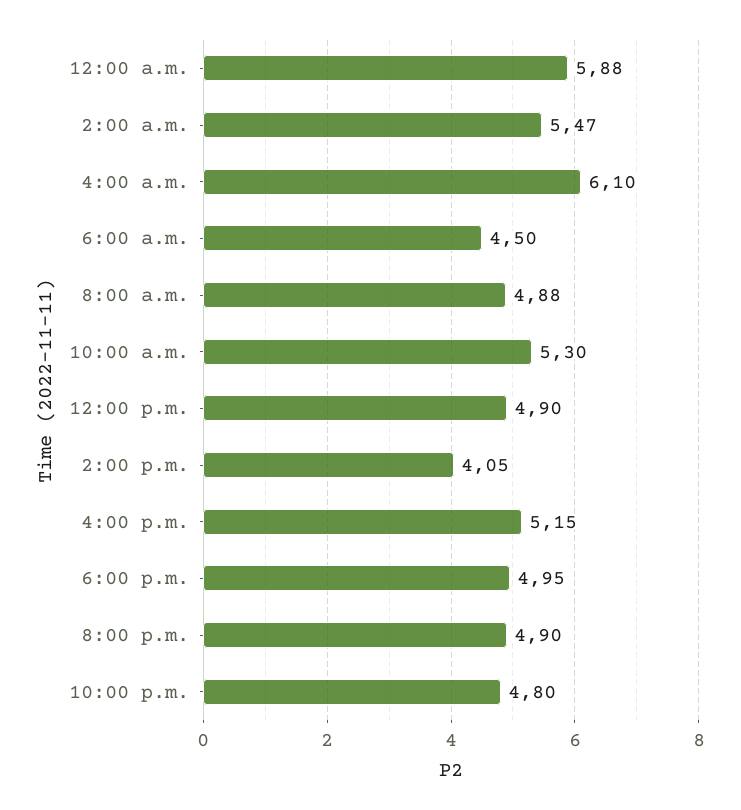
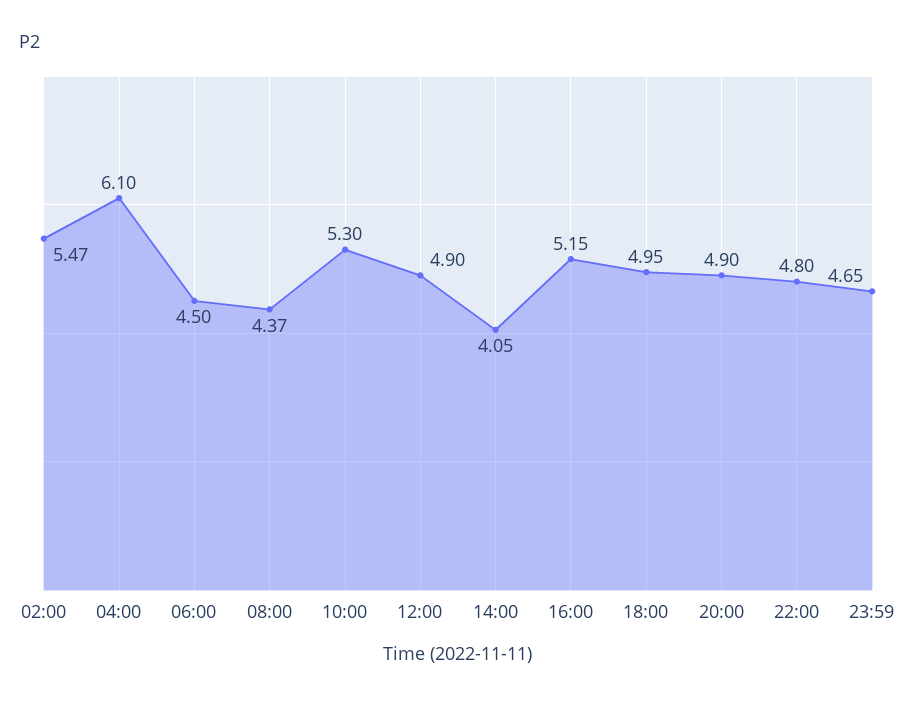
12:00 a.m.: 5.88 -> none
8:00 a.m.: 4.88 -> 4.37
23:59: none -> 4.65

